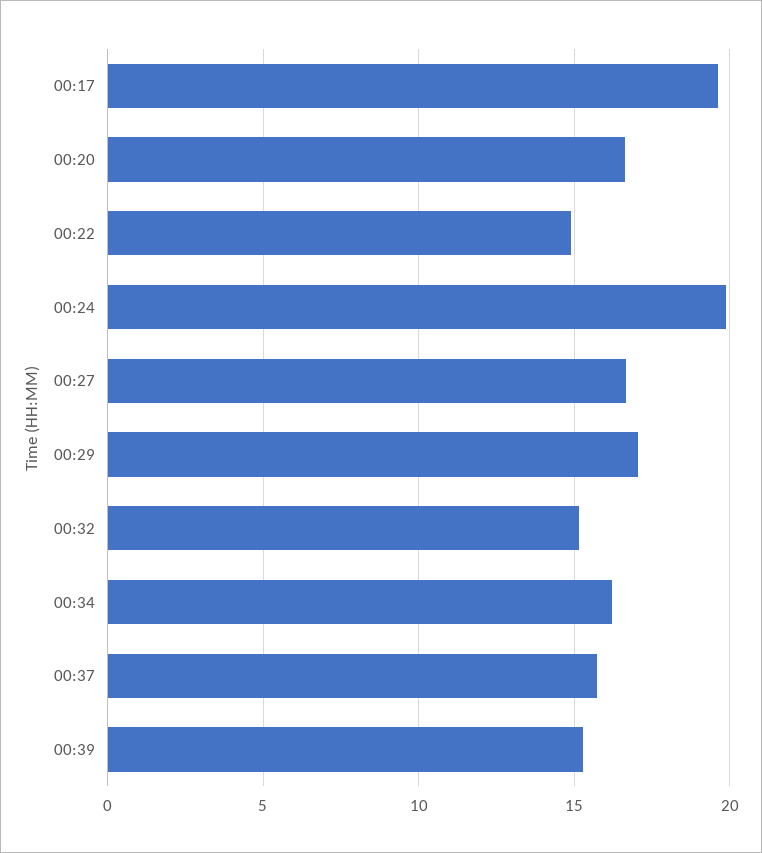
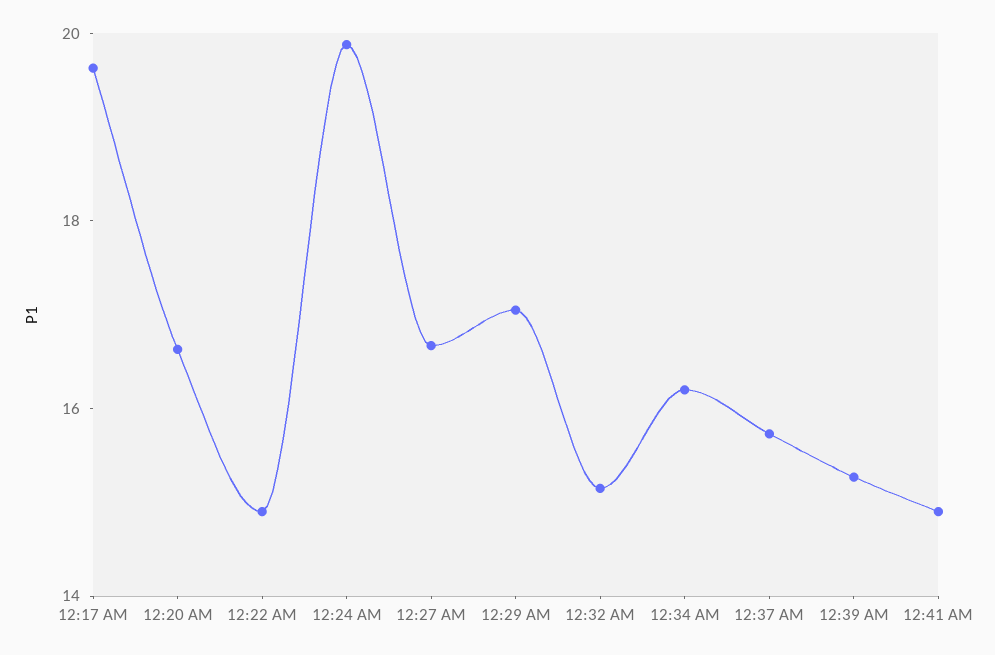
12:41 AM: none -> 15

